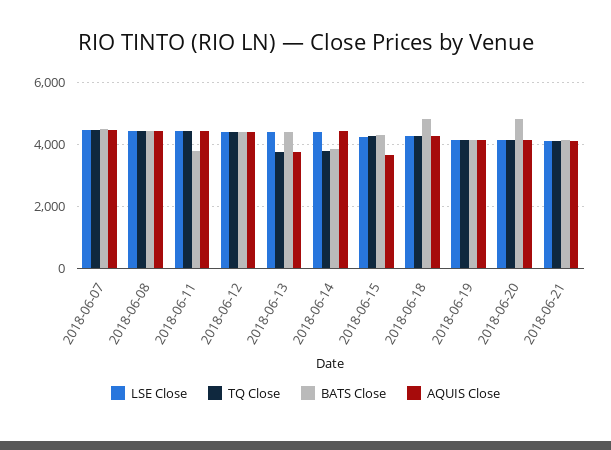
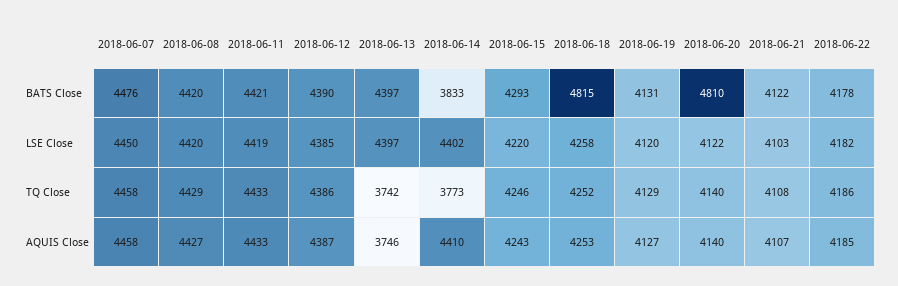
BATS Close, 2018-06-11: 3800 -> 4421
AQUIS Close, 2018-06-15: 3600 -> 4243
BATS Close, 2018-06-22: none -> 4178
LSE Close, 2018-06-22: none -> 4182
TQ Close, 2018-06-22: none -> 4186
AQUIS Close, 2018-06-22: none -> 4185

